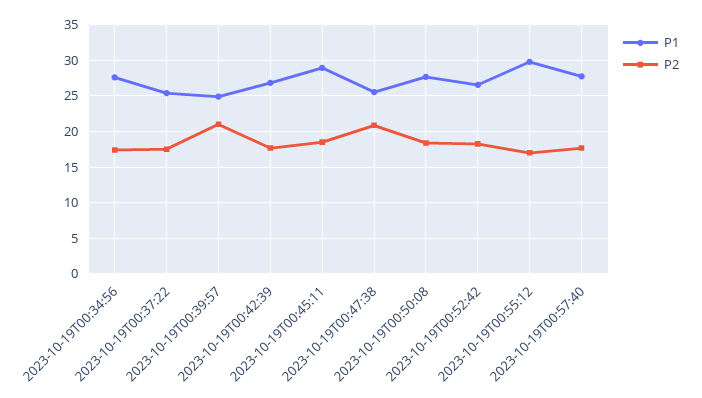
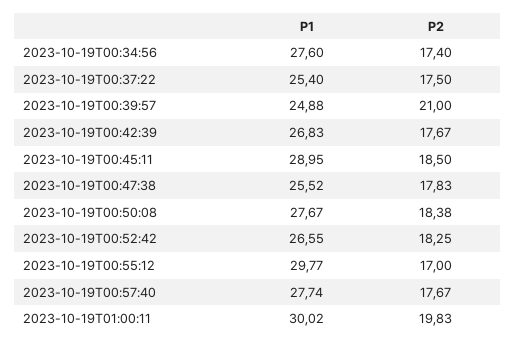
P2, 2023-10-19T00:47:38: 21 -> 17.83
P1, 2023-10-19T01:00:11: none -> 30.02
P2, 2023-10-19T01:00:11: none -> 19.83

